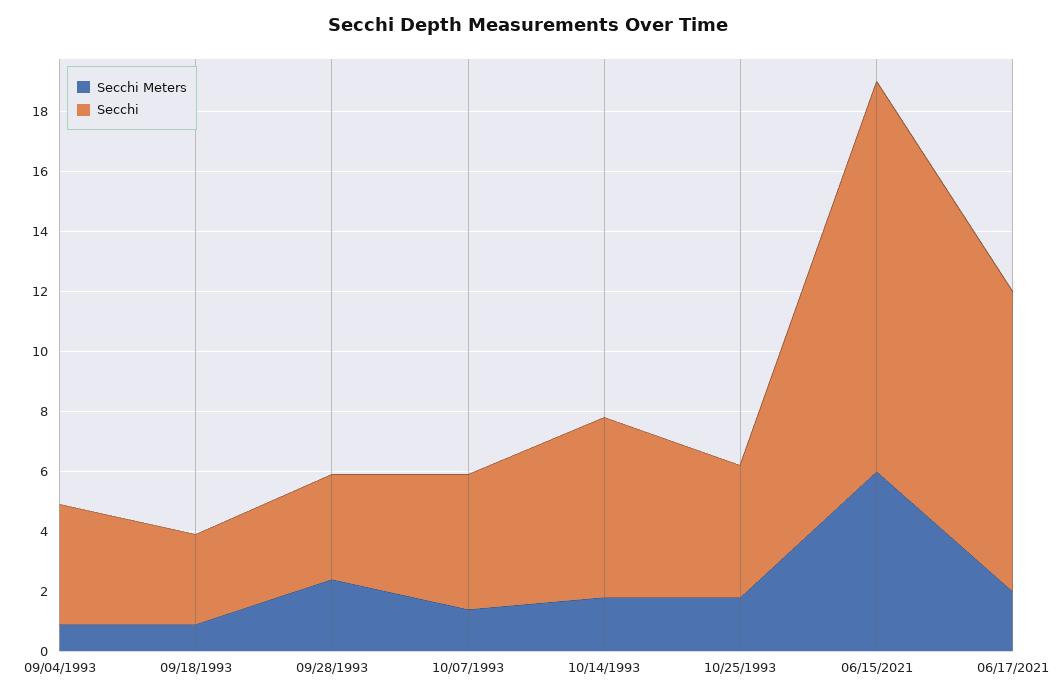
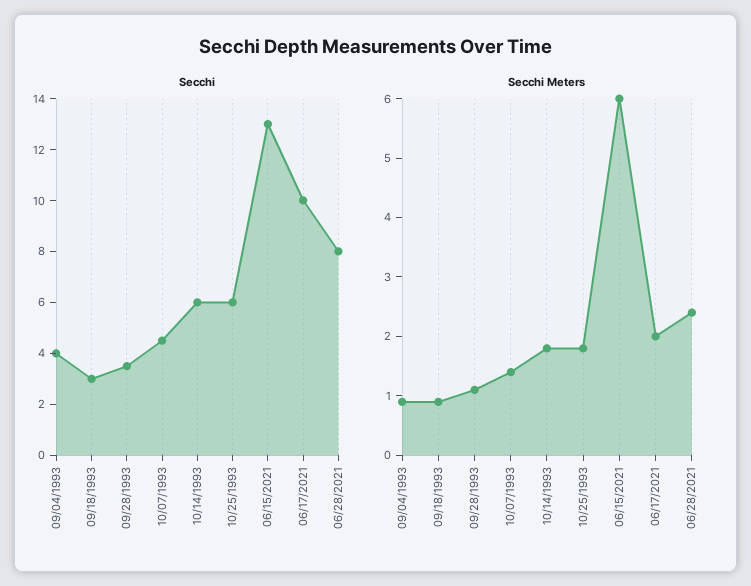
Secchi Meters, 09/28/1993: 2.5 -> 1
Secchi, 10/25/1993: 4.5 -> 6
Secchi, 06/28/2021: none -> 8
Secchi Meters, 06/28/2021: none -> 2.5

